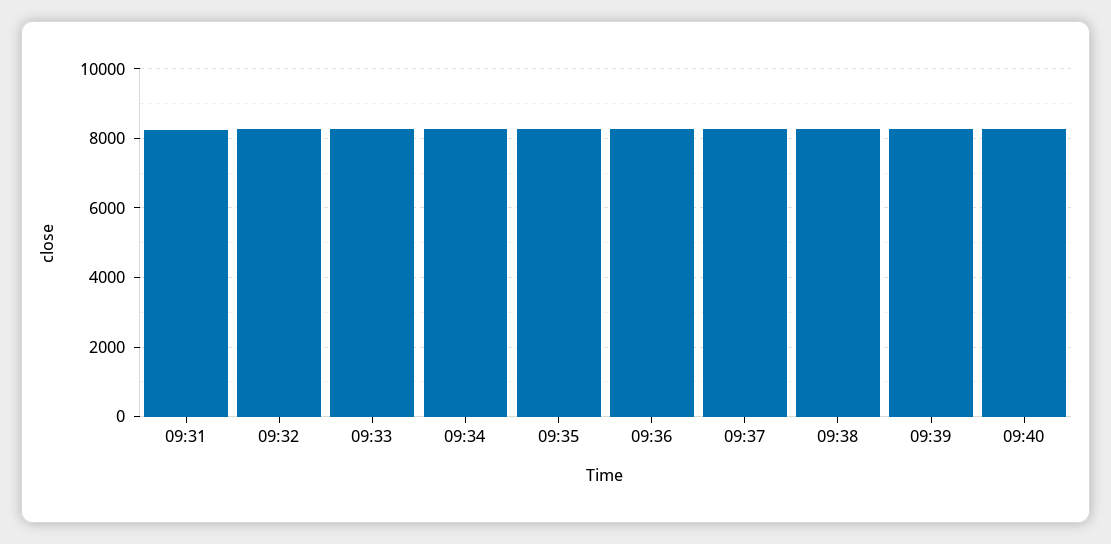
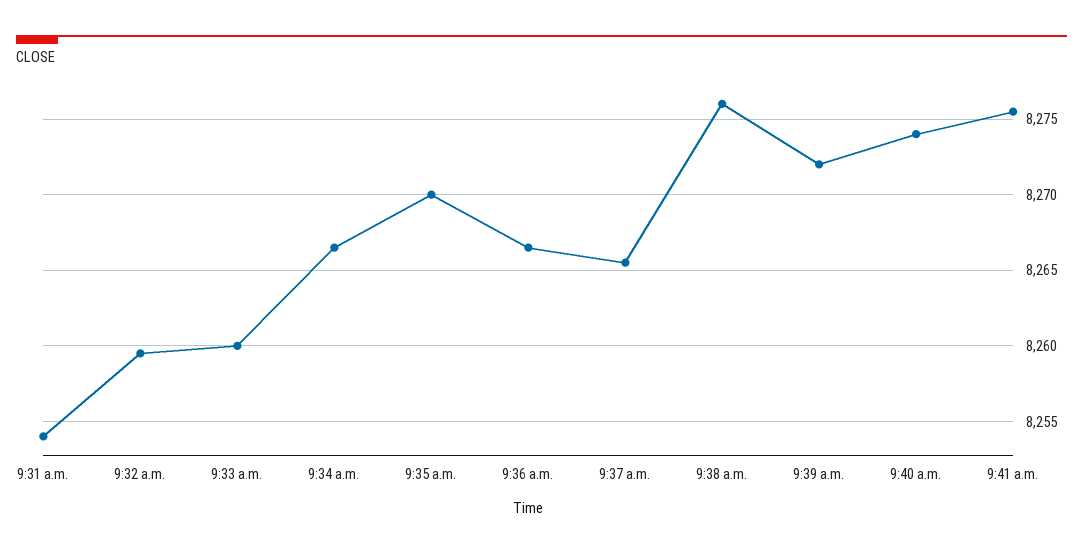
9:41 a.m.: none -> 8275.5

